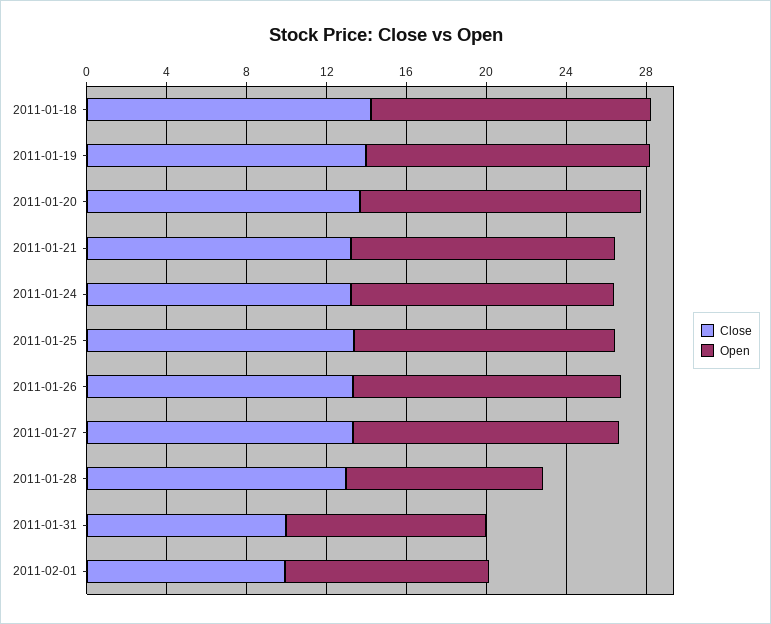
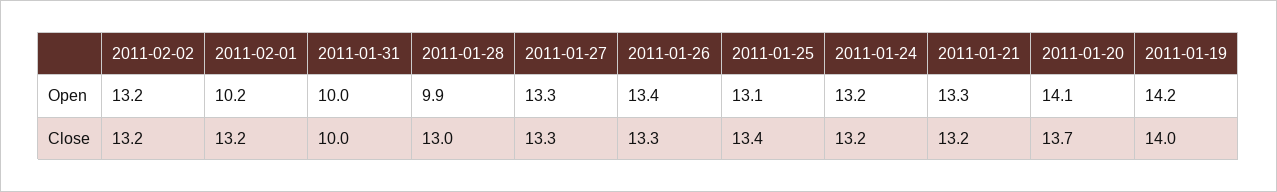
Close, 2011-01-18: 14 -> none
Open, 2011-01-18: 14 -> none
Close, 2011-02-01: 10 -> 13.2
Open, 2011-02-02: none -> 13.2
Close, 2011-02-02: none -> 13.2

